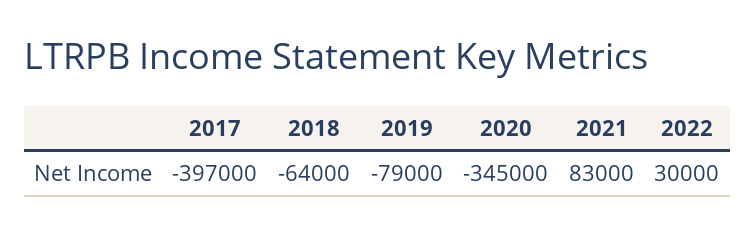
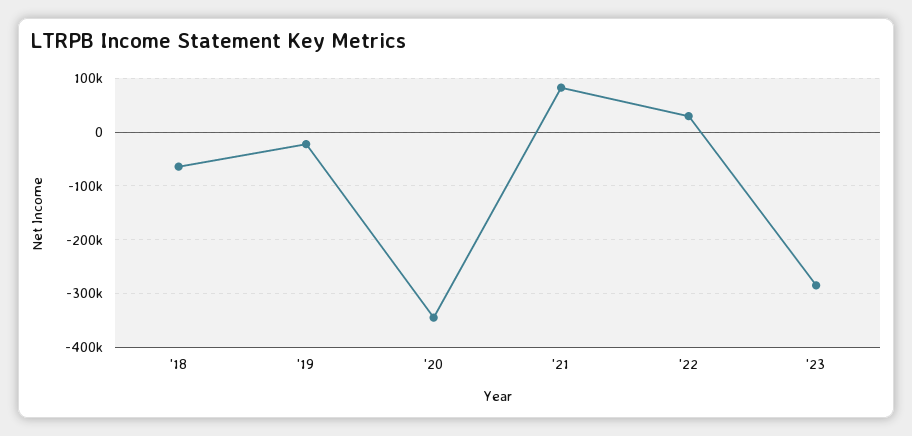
2017: -397000 -> none
2019: -79000 -> -20000
'23: none -> -280000

